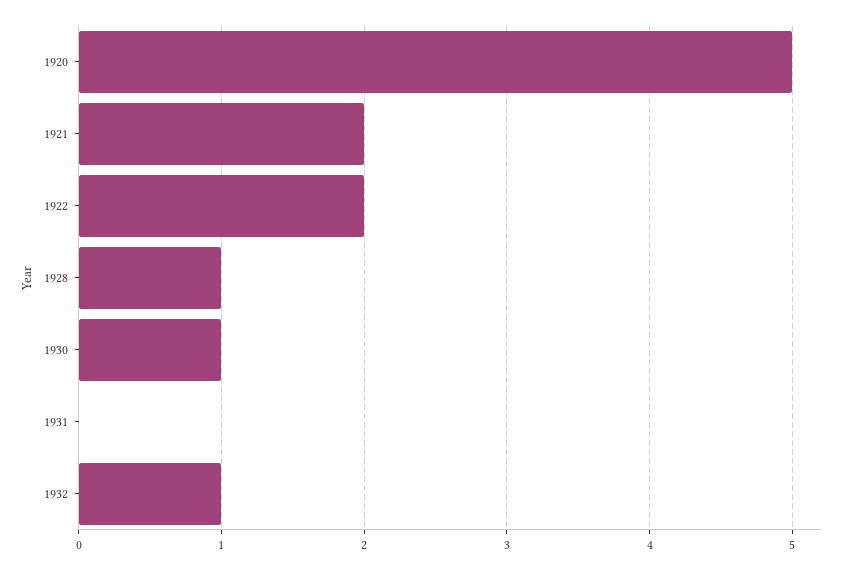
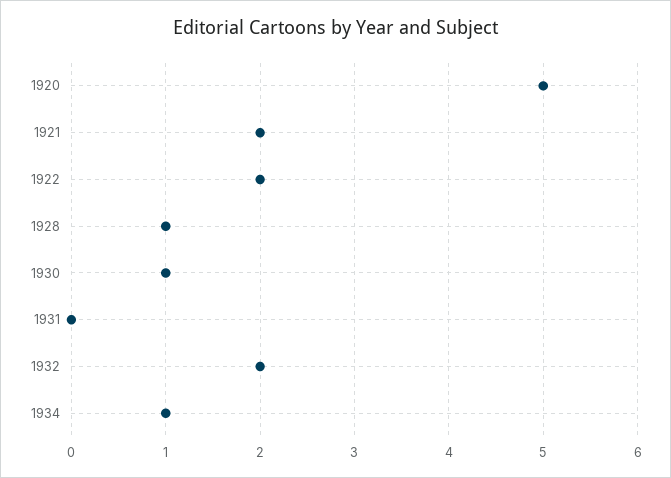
1932: 1 -> 2
1934: none -> 1

